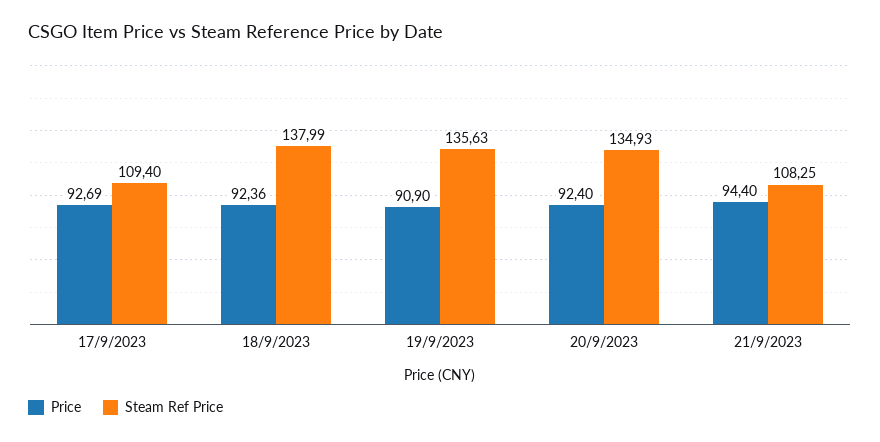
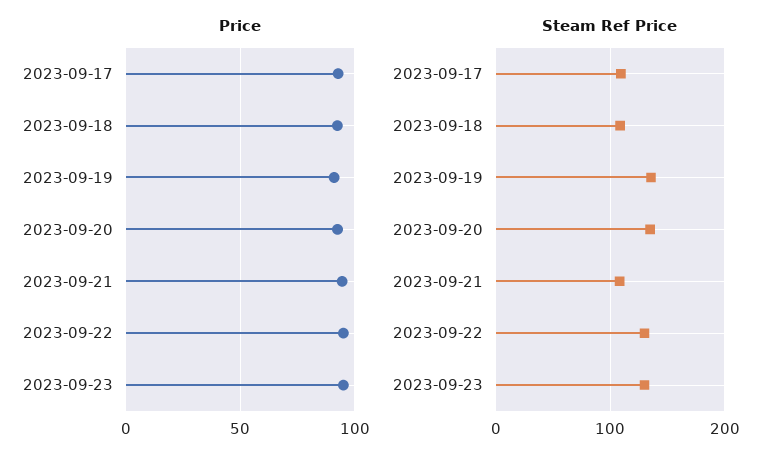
Steam Ref Price, 18/9/2023: 137.99 -> 110
Price, 2023-09-22: none -> 95
Price, 2023-09-23: none -> 95
Steam Ref Price, 2023-09-22: none -> 130
Steam Ref Price, 2023-09-23: none -> 130

